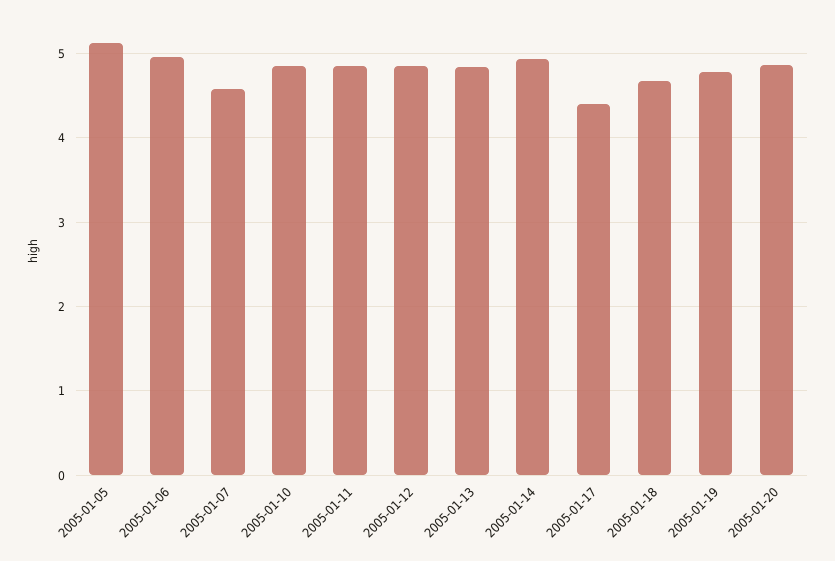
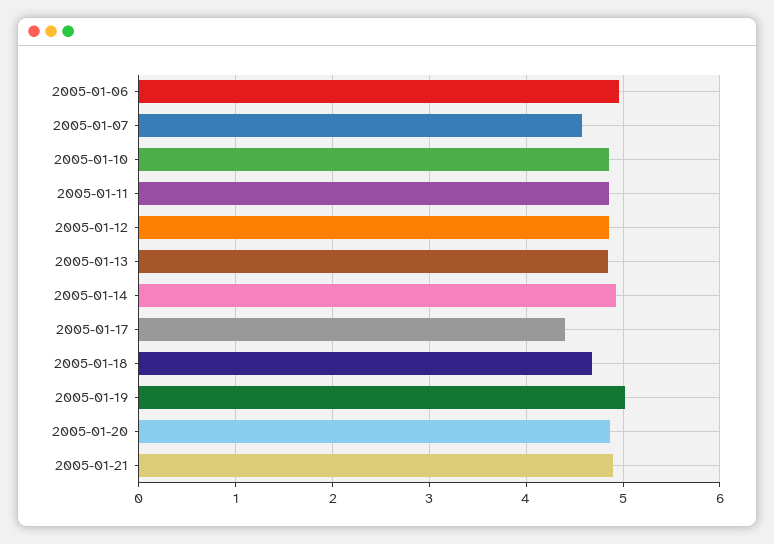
2005-01-05: 5.1 -> none
2005-01-19: 4.8 -> 5
2005-01-21: none -> 4.9

